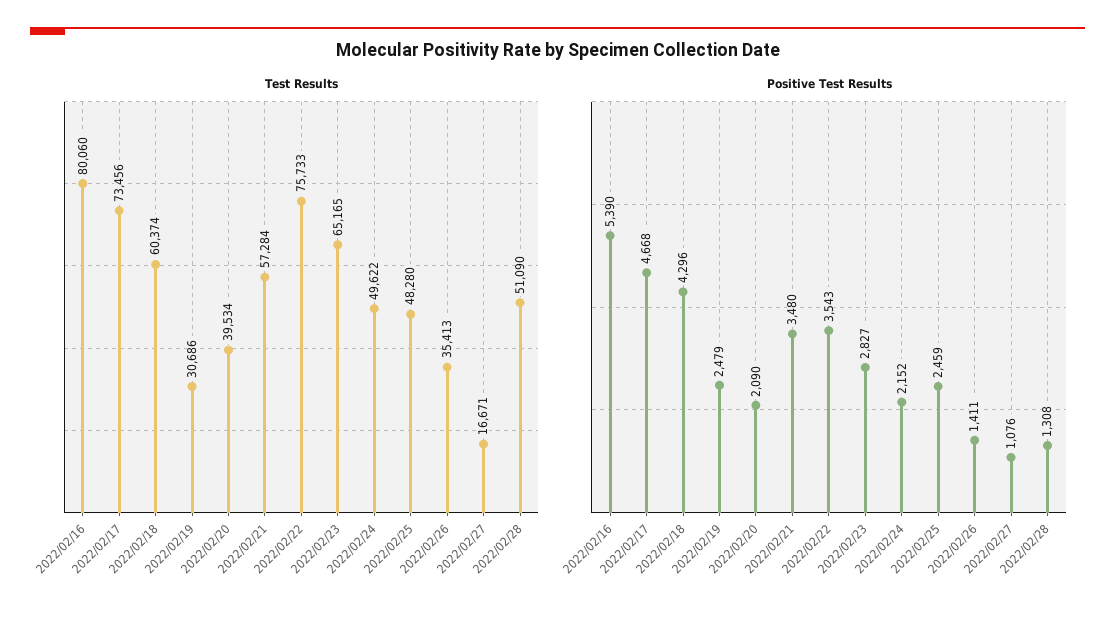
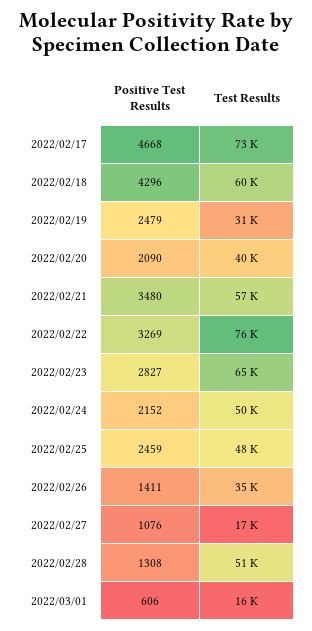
Test Results, 2022/02/16: 80060 -> none
Positive Test Results, 2022/02/16: 5390 -> none
Positive Test Results, 2022/02/22: 3543 -> 3269
Positive Test Results, 2022/03/01: none -> 606
Test Results, 2022/03/01: none -> 16000

